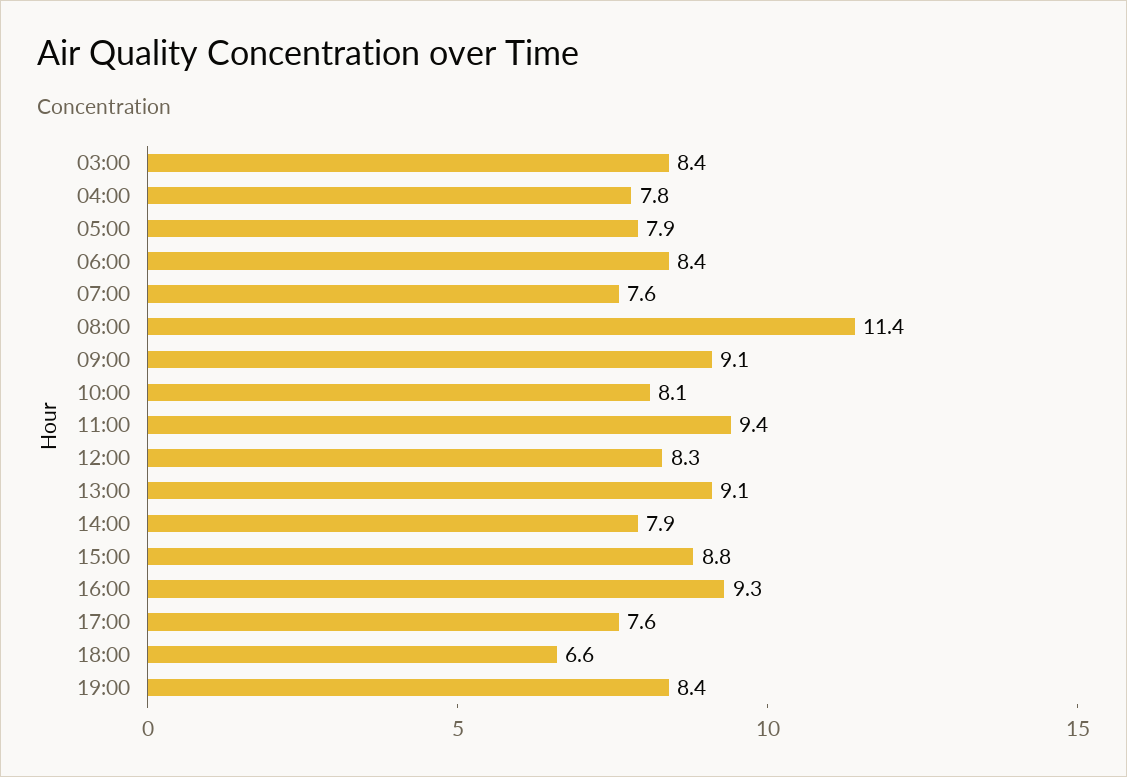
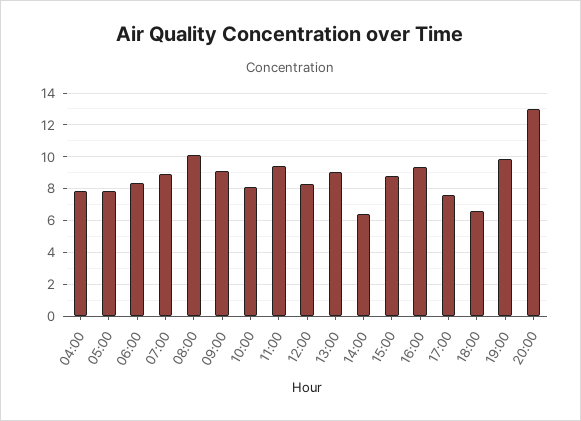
03:00: 8.4 -> none
07:00: 7.6 -> 9
08:00: 11.4 -> 10
14:00: 7.9 -> 6.5
19:00: 8.4 -> 10
20:00: none -> 13

